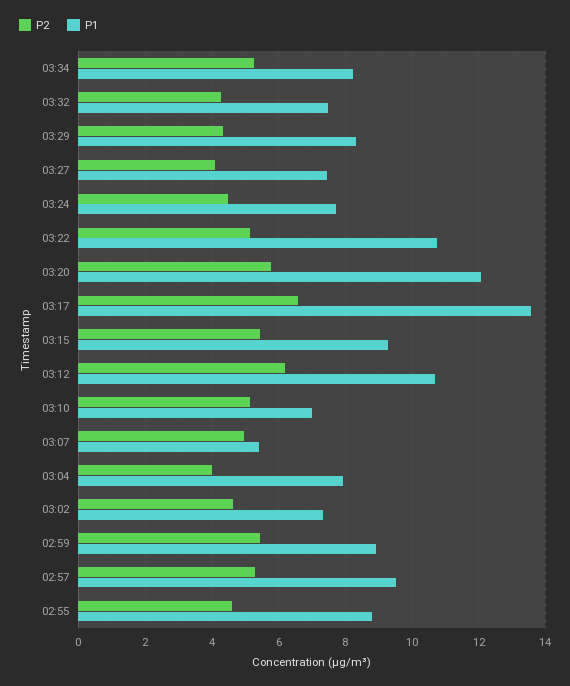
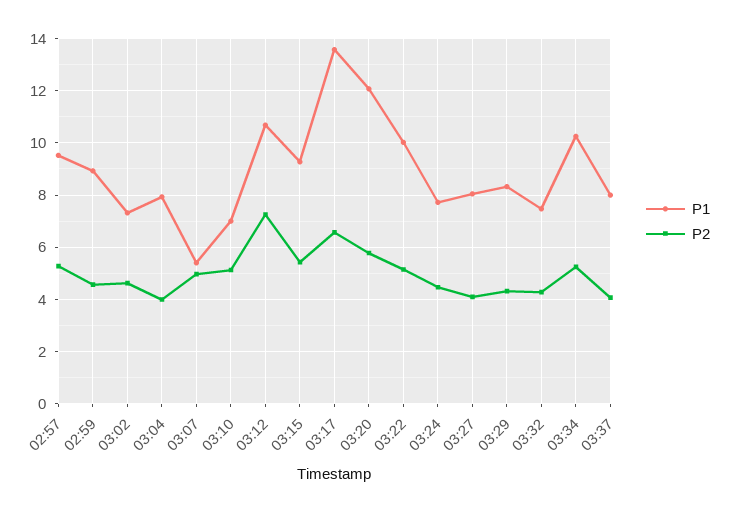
P1, 03:34: 8.2 -> 10.25
P1, 03:27: 7.4 -> 8
P1, 03:22: 10.8 -> 10
P2, 03:12: 6.2 -> 7.25
P2, 02:59: 5.4 -> 4.5
P2, 02:55: 4.6 -> none
P1, 02:55: 8.8 -> none
P1, 03:37: none -> 8
P2, 03:37: none -> 4

